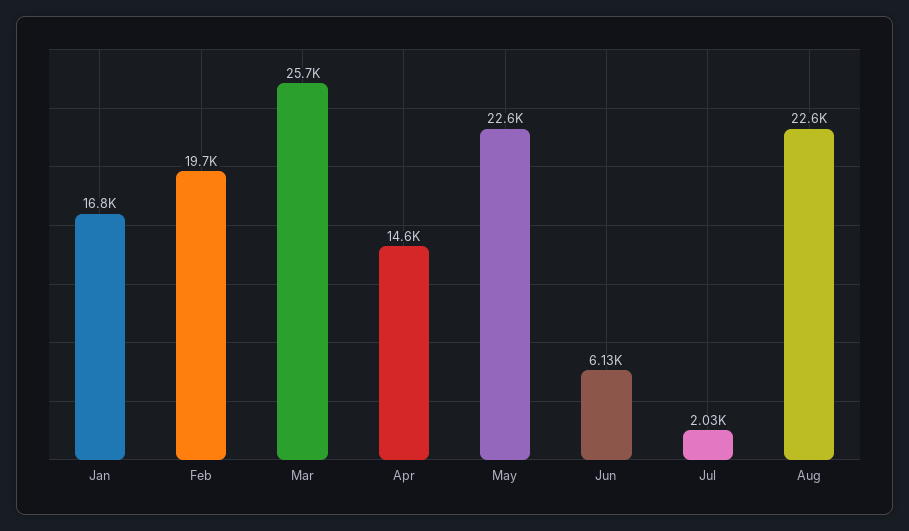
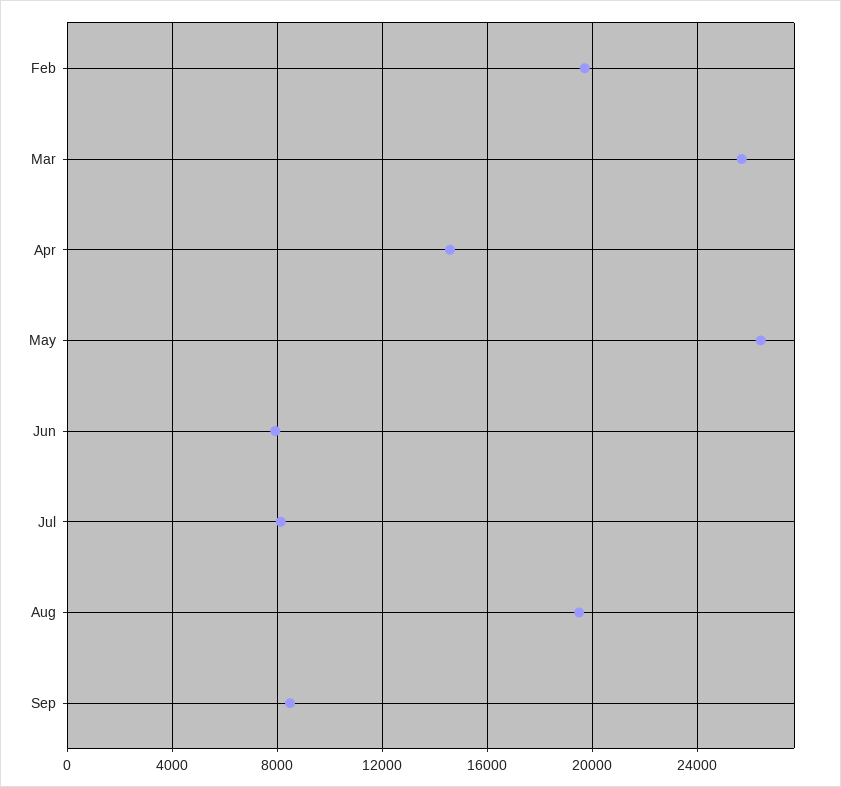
Jan: 16800 -> none
May: 22600 -> 26500
Jun: 6130 -> 8000
Jul: 2030 -> 8000
Aug: 22600 -> 19500
Sep: none -> 8500

